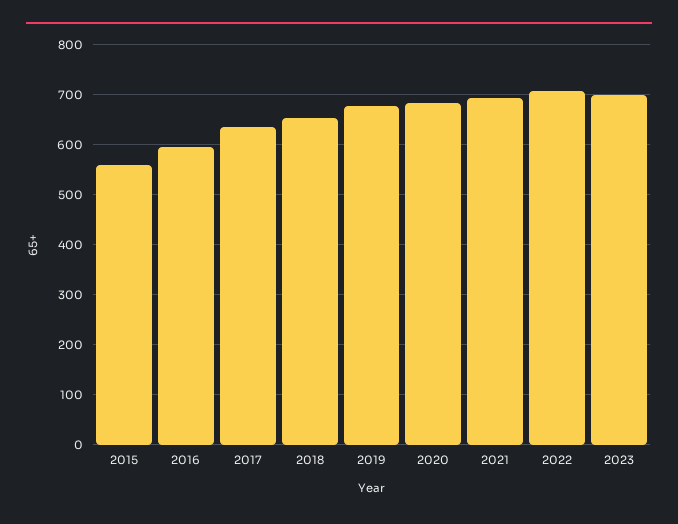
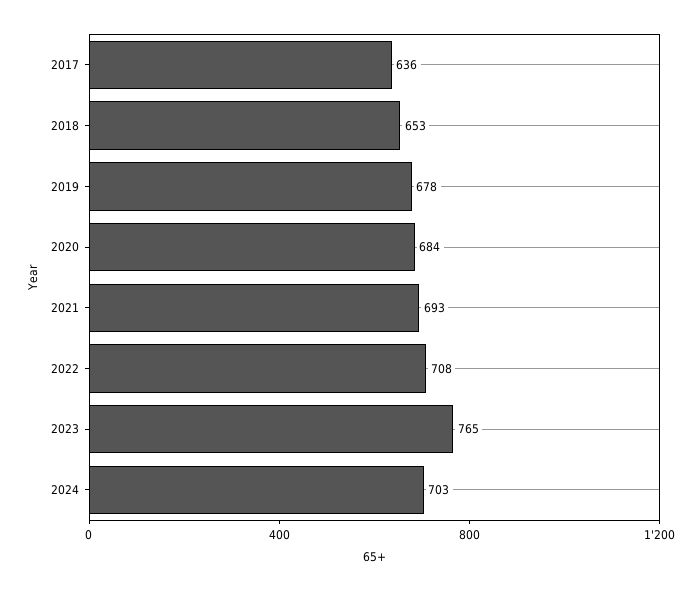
2015: 560 -> none
2016: 600 -> none
2023: 700 -> 765
2024: none -> 703

